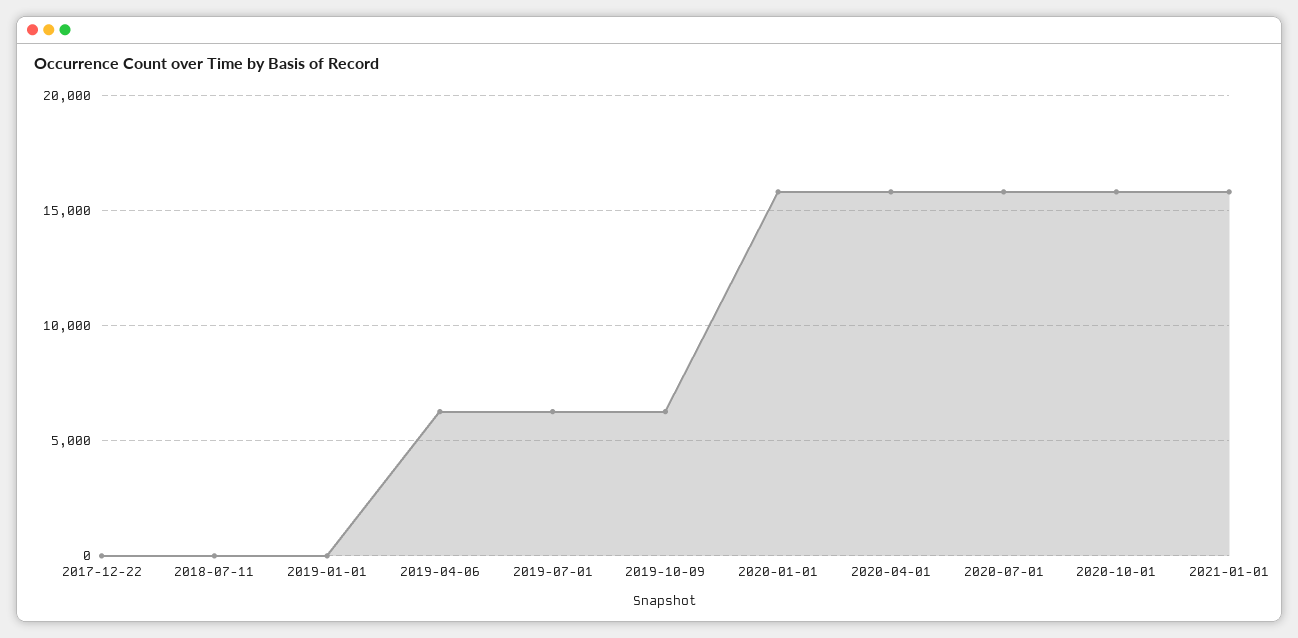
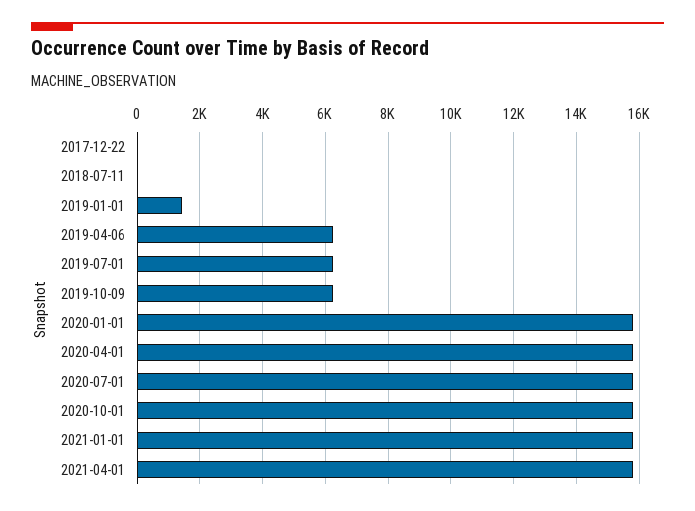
2019-01-01: 0 -> 1400
2021-04-01: none -> 15800

